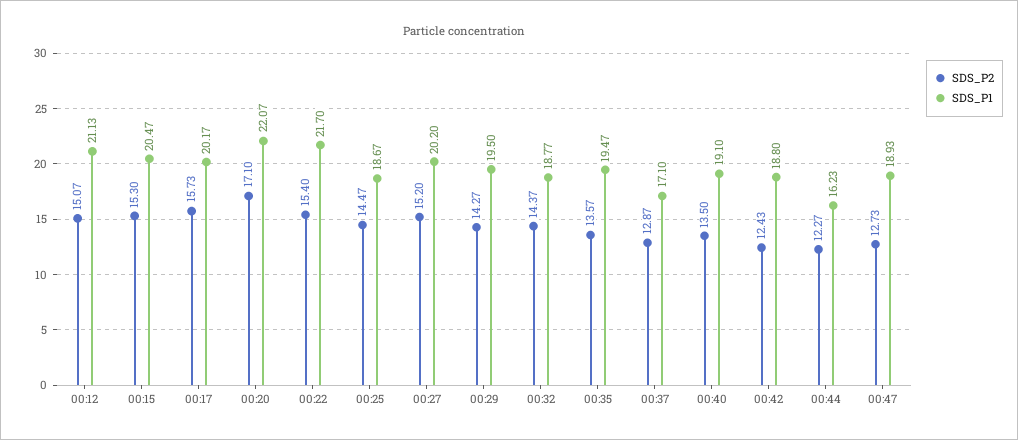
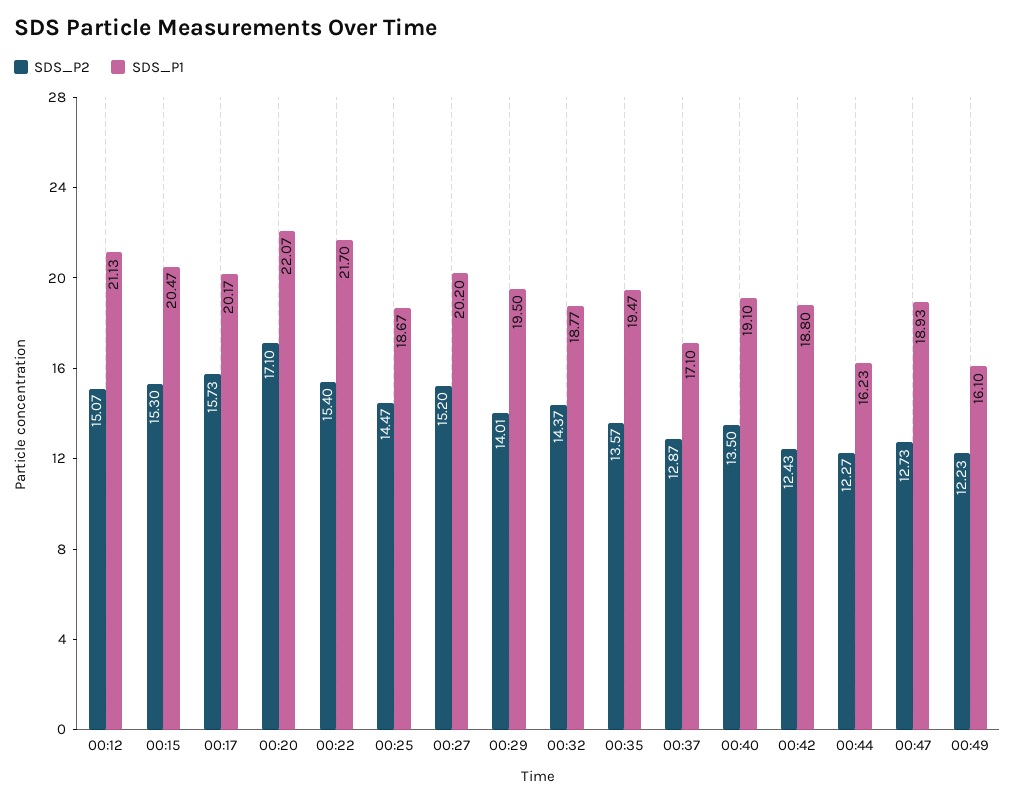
SDS_P2, 00:29: 14.27 -> 14.01
SDS_P2, 00:49: none -> 12.23
SDS_P1, 00:49: none -> 16.1

